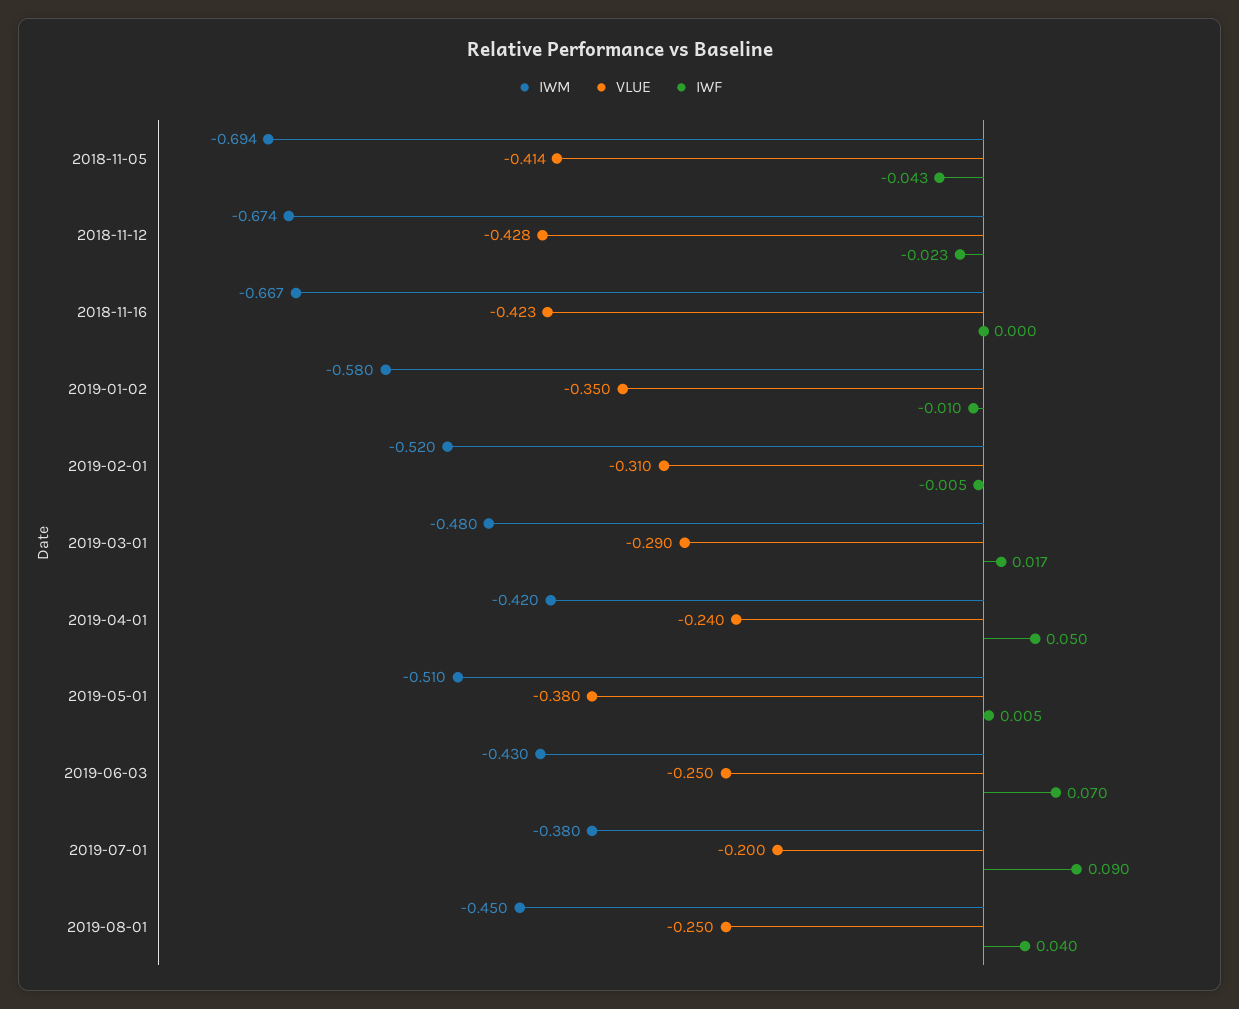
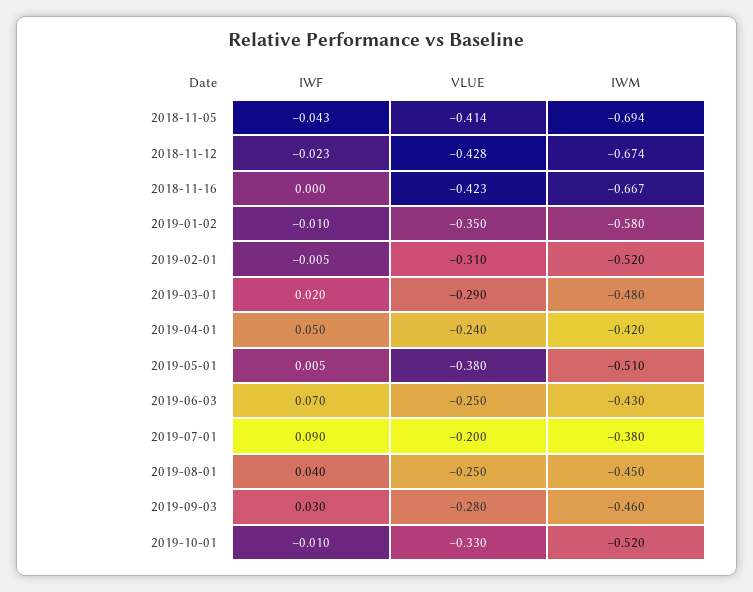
IWF, 2019-03-01: 0.017 -> 0.02
IWF, 2019-09-03: none -> 0.03
VLUE, 2019-09-03: none -> -0.28
IWM, 2019-09-03: none -> -0.46
IWF, 2019-10-01: none -> -0.01
VLUE, 2019-10-01: none -> -0.33
IWM, 2019-10-01: none -> -0.52

